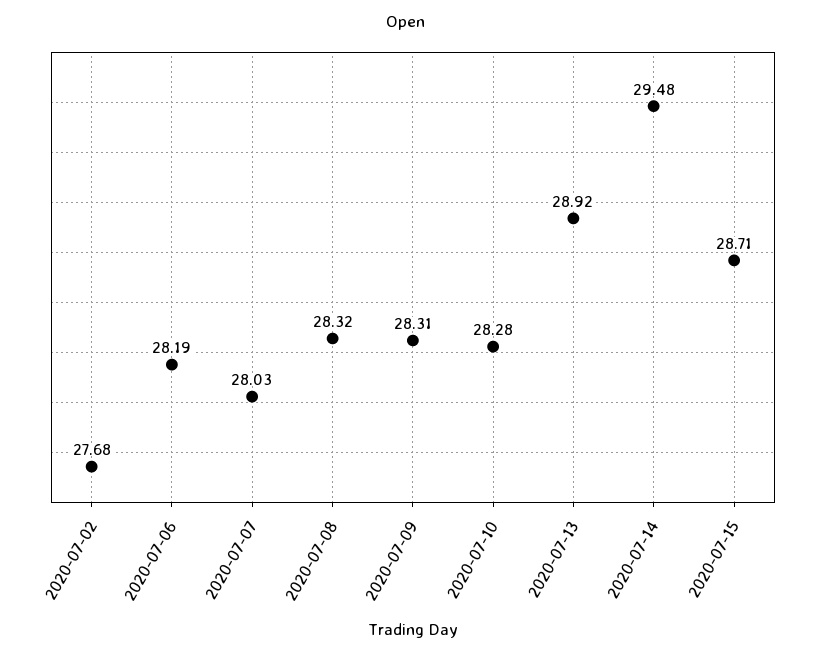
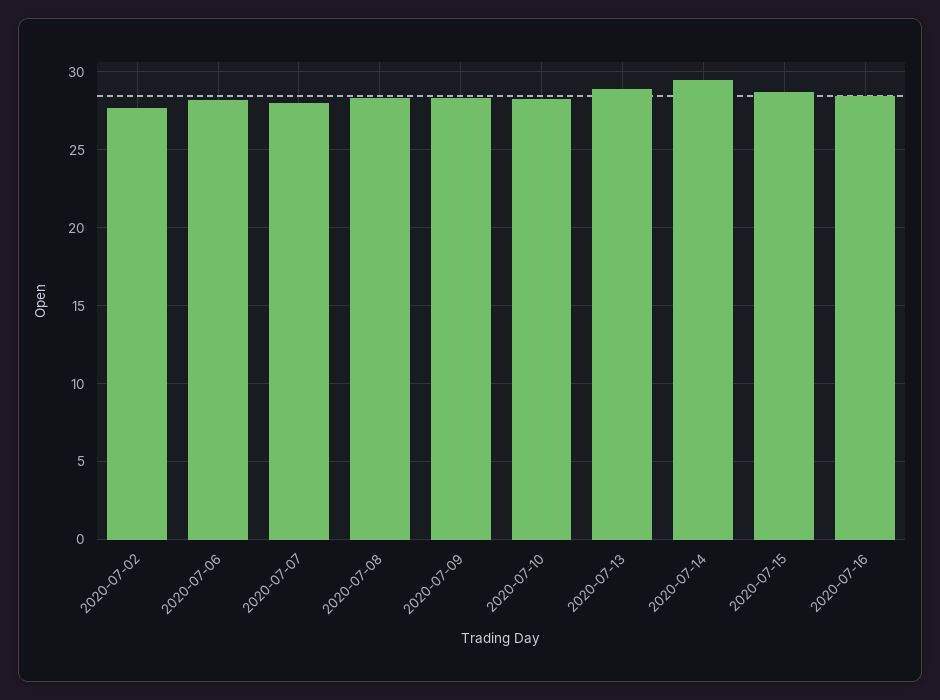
2020-07-16: none -> 28.5

